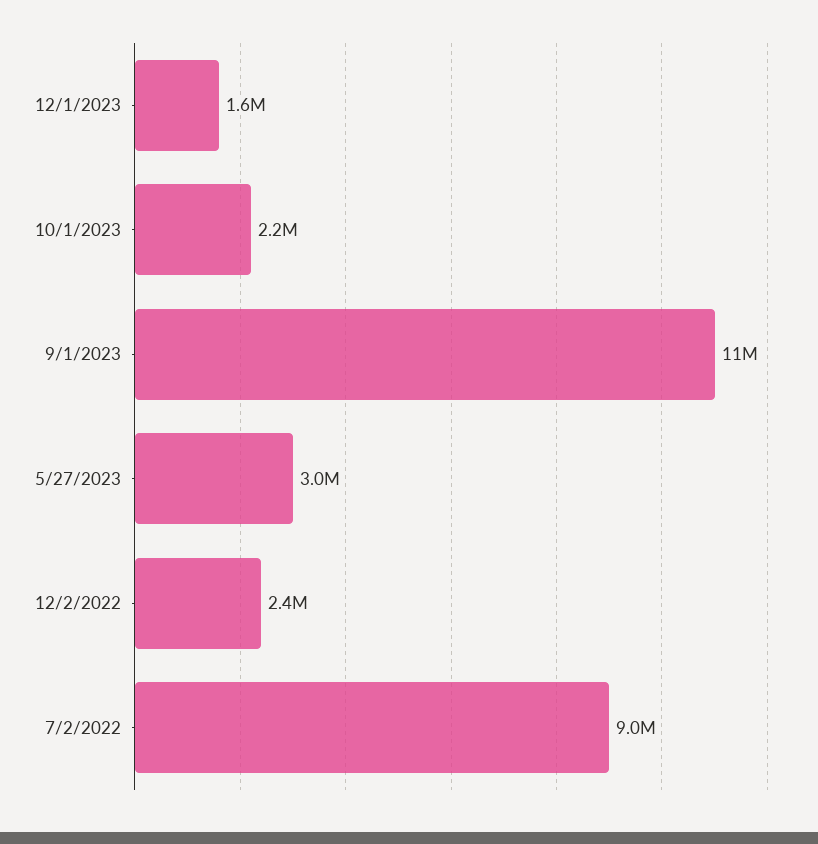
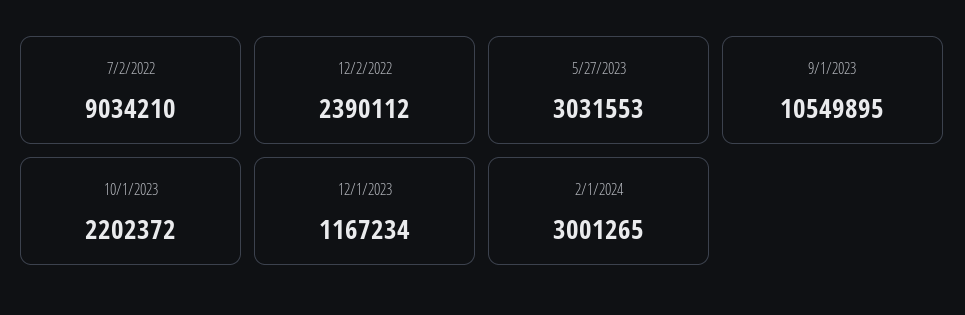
12/1/2023: 1600000 -> 1167234
2/1/2024: none -> 3001265

